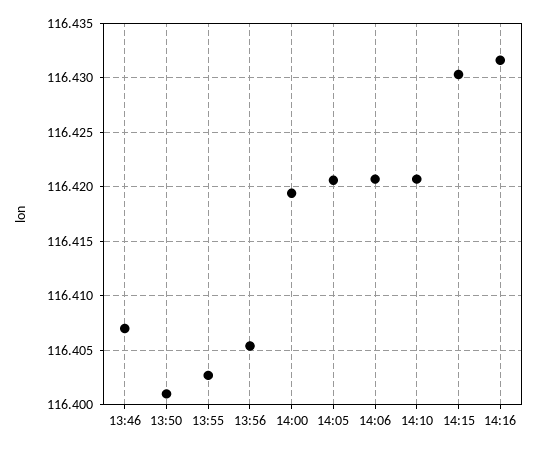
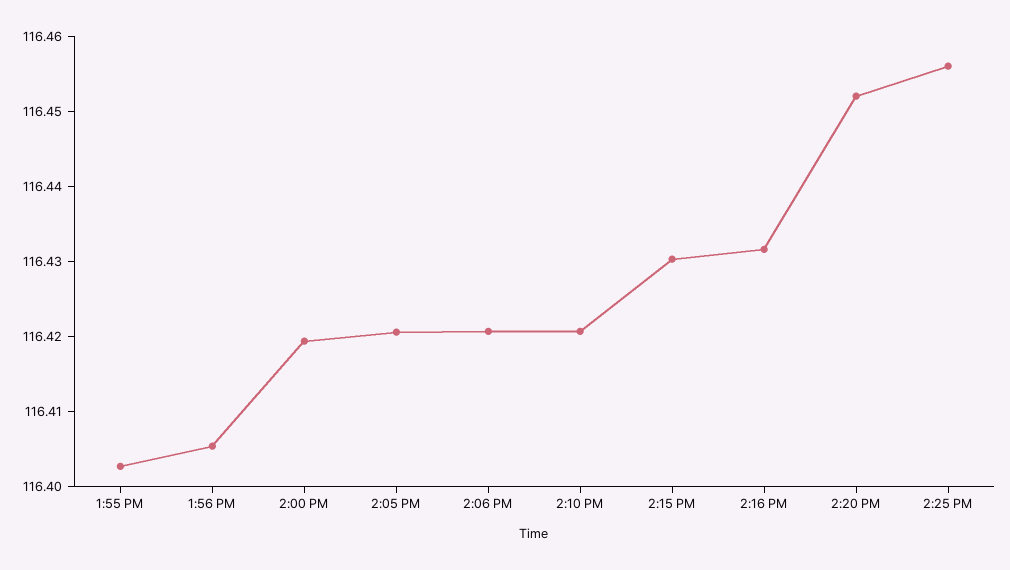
13:46: 116.407 -> none
13:50: 116.401 -> none
2:20 PM: none -> 116.452
2:25 PM: none -> 116.456

